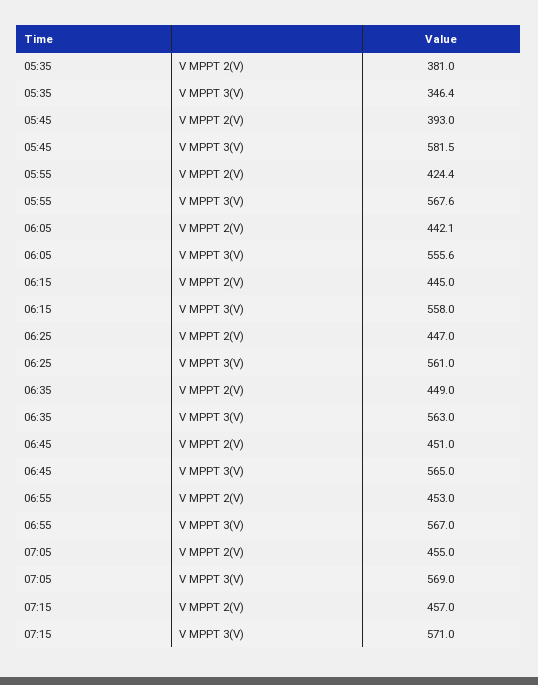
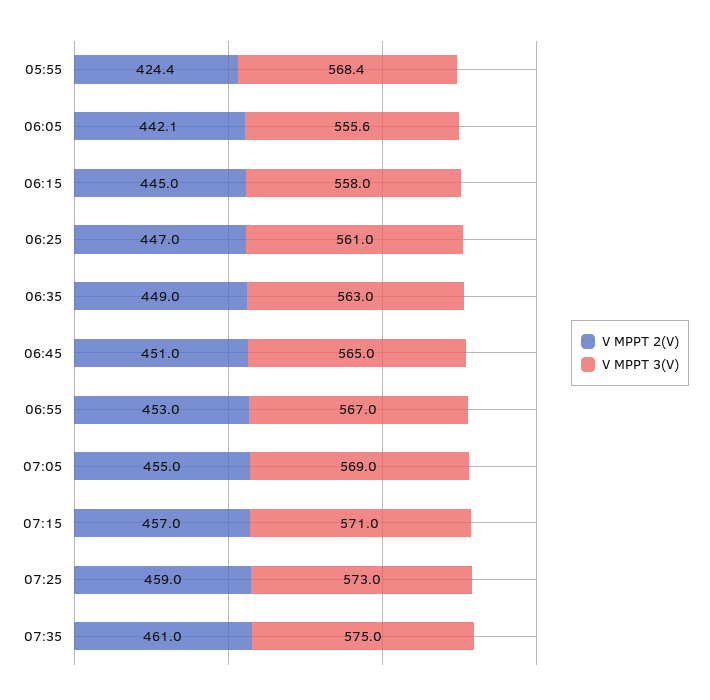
V MPPT 2(V), 05:35: 381 -> none
V MPPT 3(V), 05:35: 346.4 -> none
V MPPT 2(V), 05:45: 393 -> none
V MPPT 3(V), 05:45: 581.5 -> none
V MPPT 3(V), 05:55: 567.6 -> 568.4
V MPPT 2(V), 07:25: none -> 459
V MPPT 3(V), 07:25: none -> 573
V MPPT 2(V), 07:35: none -> 461
V MPPT 3(V), 07:35: none -> 575

